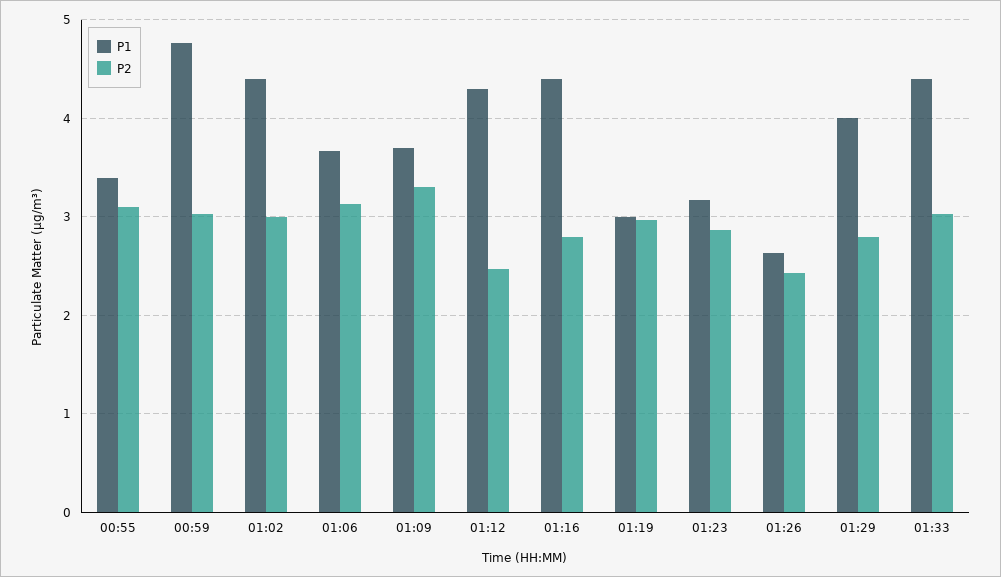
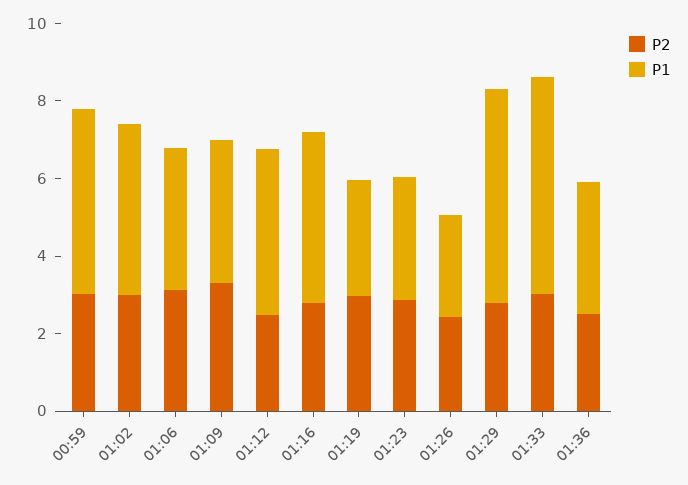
P1, 00:55: 3.4 -> none
P2, 00:55: 3.1 -> none
P1, 01:29: 4 -> 5.5
P1, 01:33: 4.4 -> 5.5
P2, 01:36: none -> 2.5
P1, 01:36: none -> 3.5

